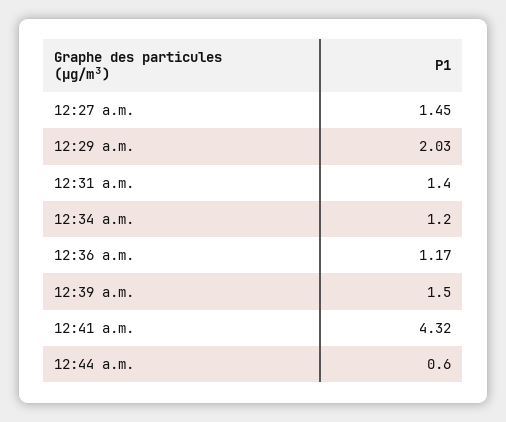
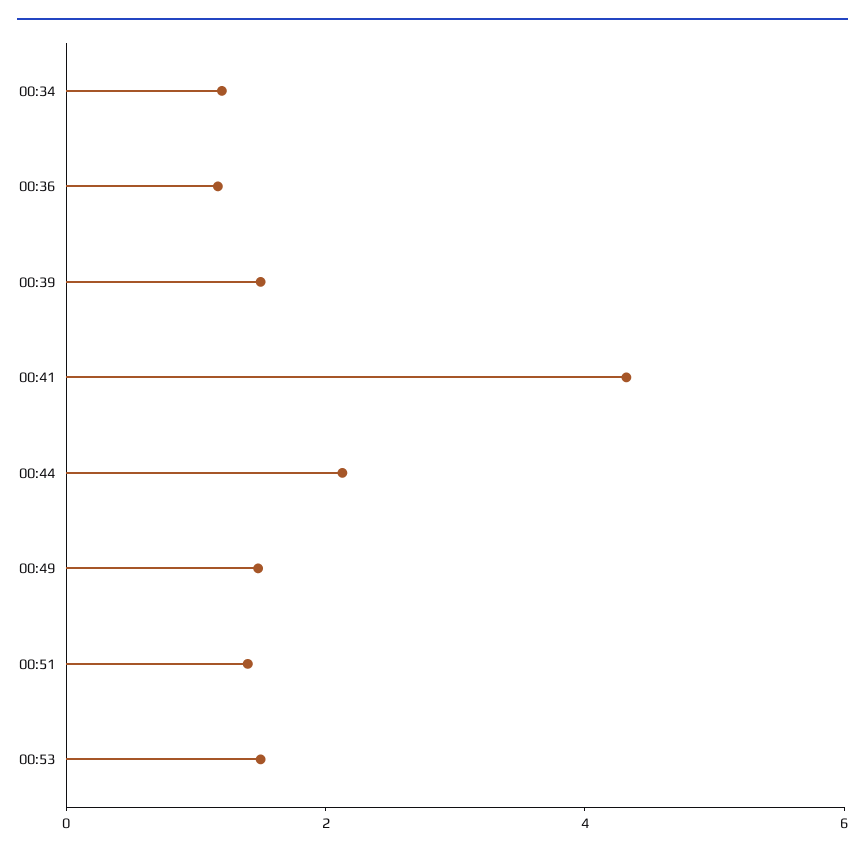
12:27 a.m.: 1.45 -> none
12:29 a.m.: 2.03 -> none
12:31 a.m.: 1.4 -> none
12:44 a.m.: 0.6 -> 2
00:49: none -> 1.5
00:51: none -> 1.5
00:53: none -> 1.5

